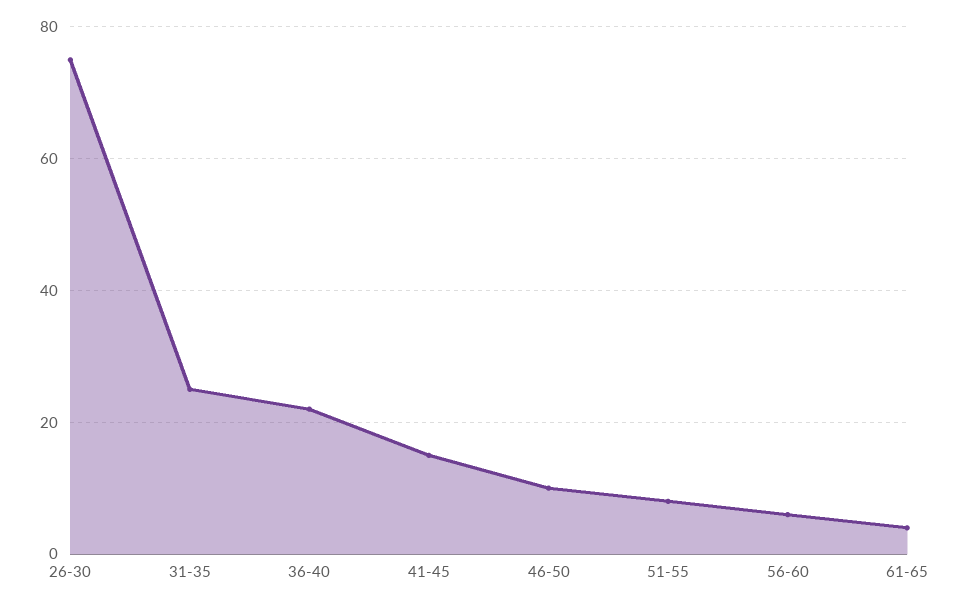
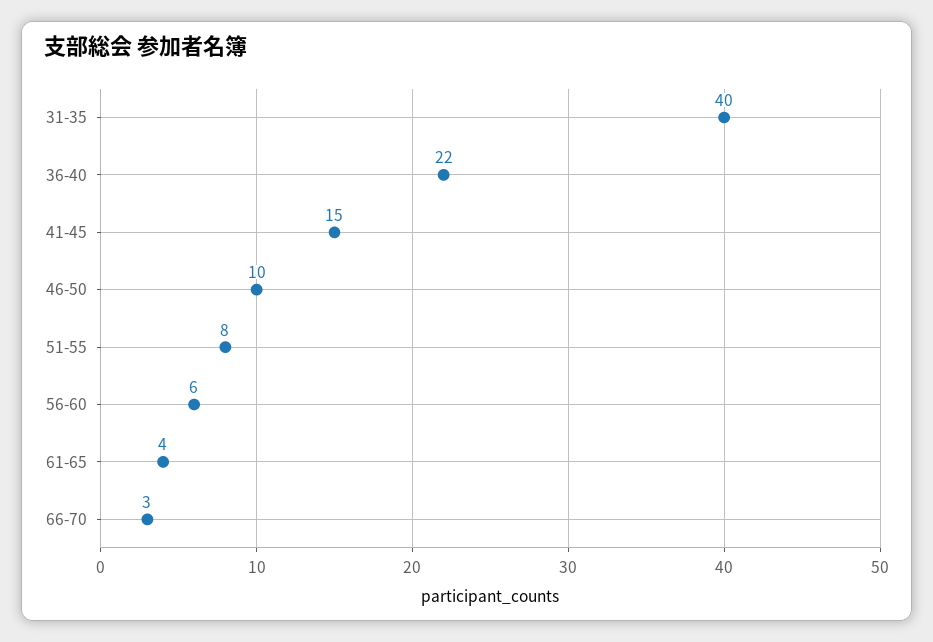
26-30: 75 -> none
31-35: 25 -> 40
66-70: none -> 3

